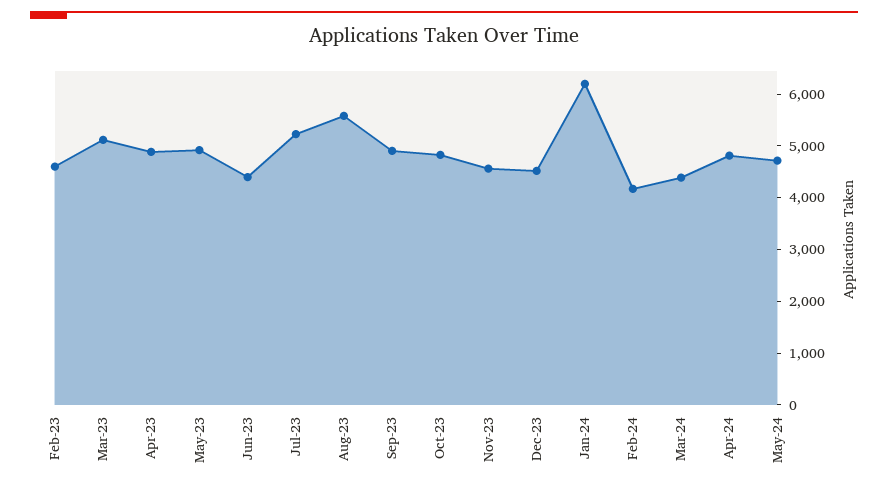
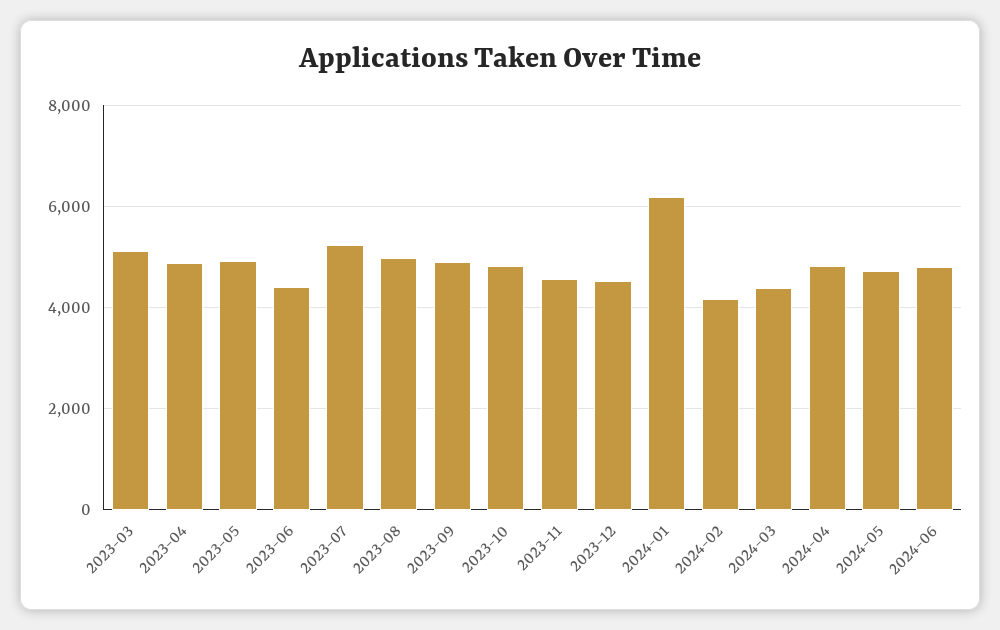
Feb-23: 4600 -> none
Aug-23: 5600 -> 5000
2024-06: none -> 4800

